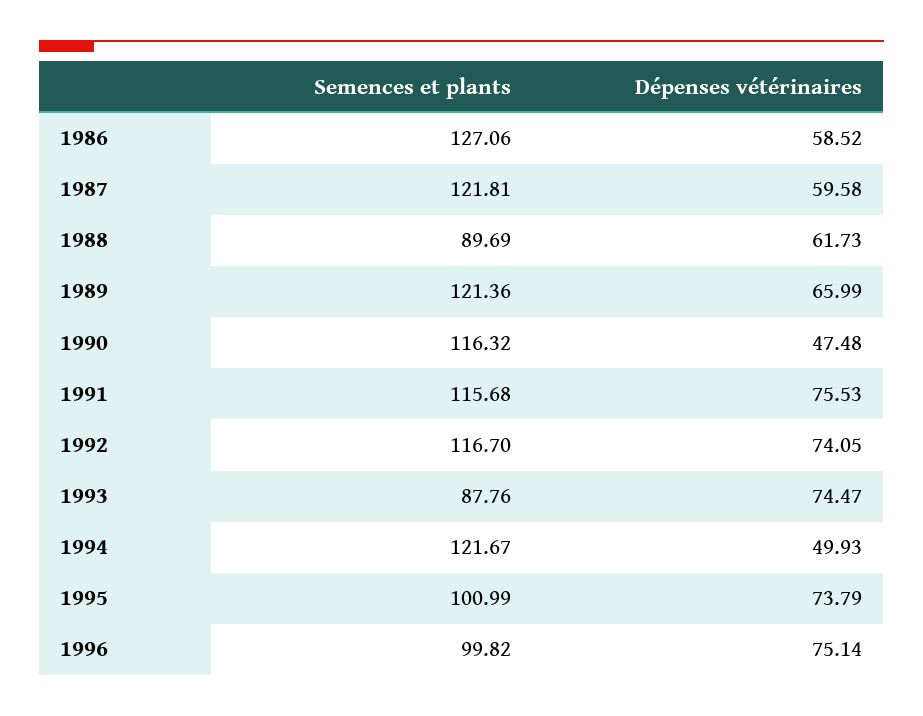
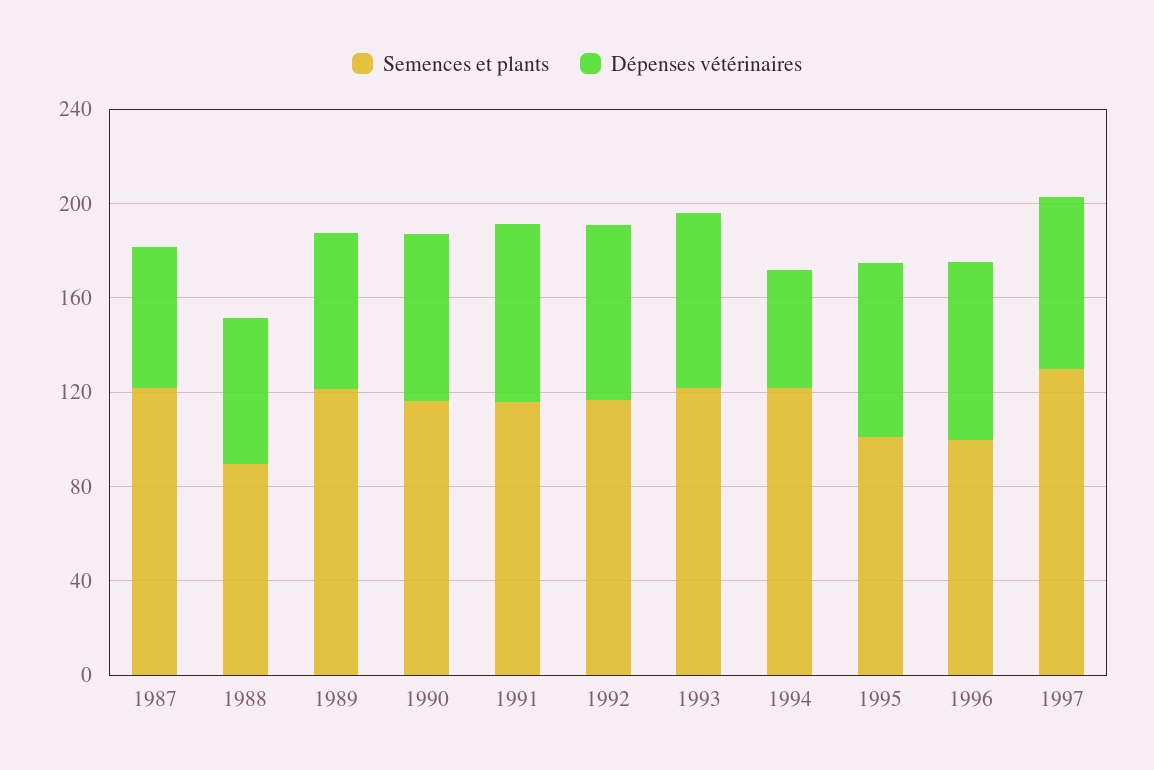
Semences et plants, 1986: 127.06 -> none
Dépenses vétérinaires, 1986: 58.52 -> none
Dépenses vétérinaires, 1990: 47.48 -> 70
Semences et plants, 1993: 87.76 -> 120
Semences et plants, 1997: none -> 130
Dépenses vétérinaires, 1997: none -> 70

